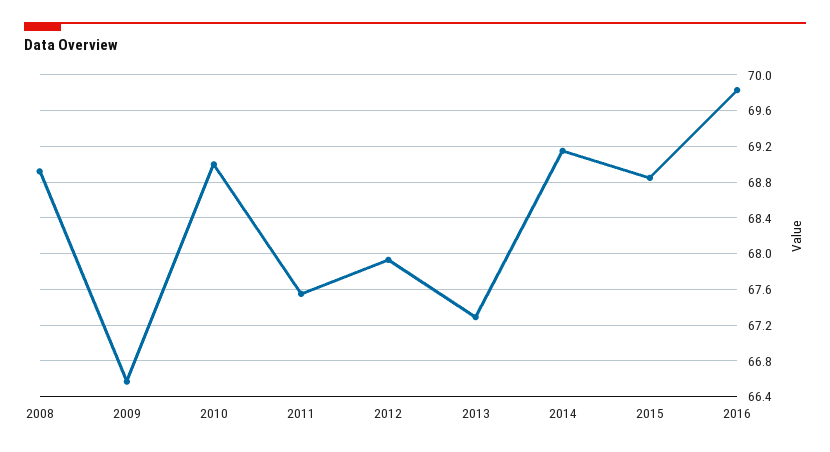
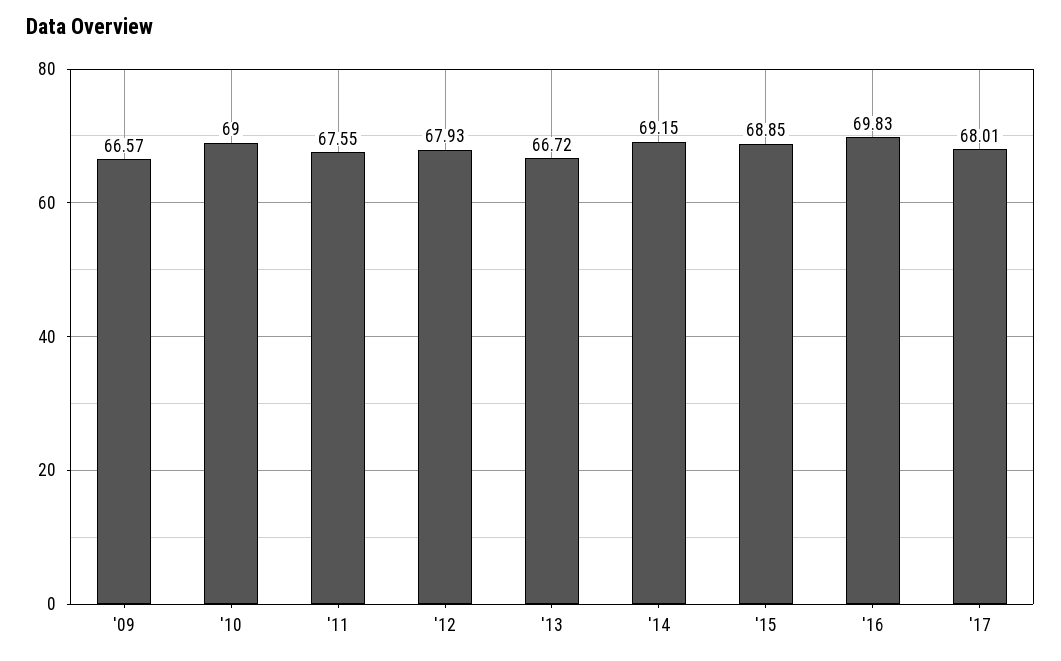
2008: 68.9 -> none
2013: 67.3 -> 66.72
'17: none -> 68.01

